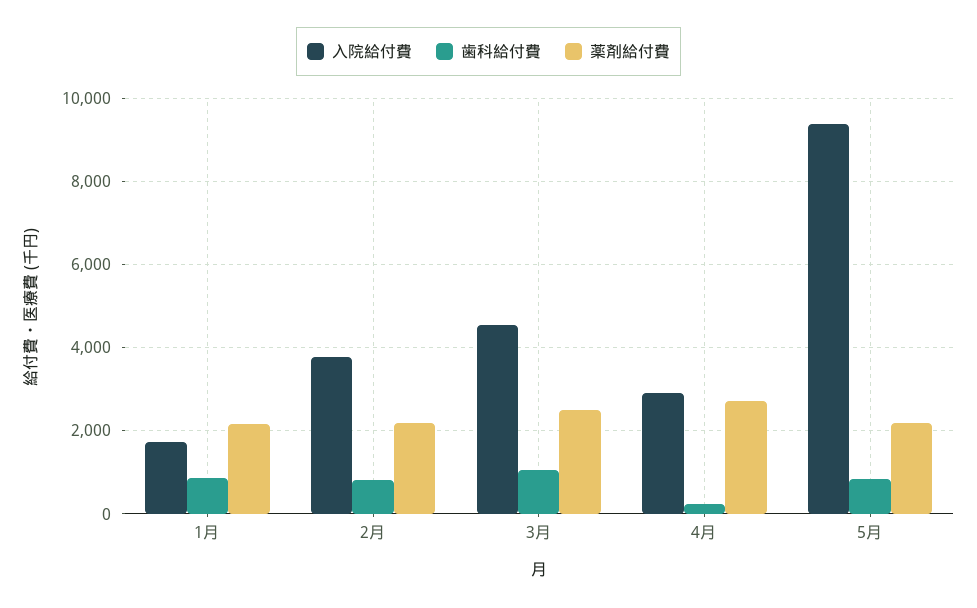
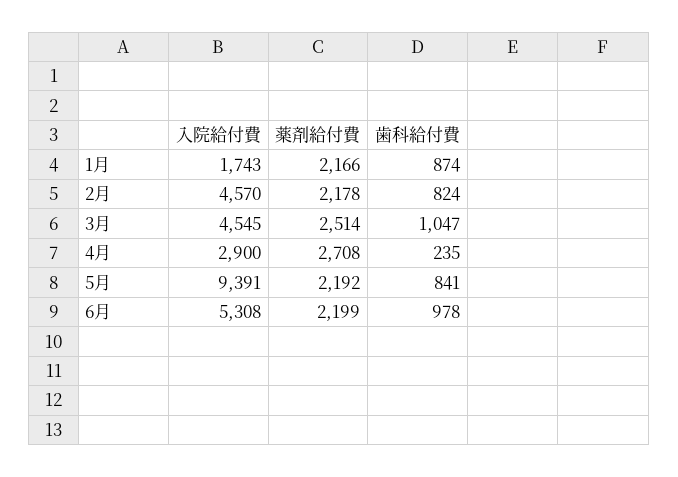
入院給付費, 2月: 3800 -> 4570
入院給付費, 6月: none -> 5308
薬剤給付費, 6月: none -> 2199
歯科給付費, 6月: none -> 978

